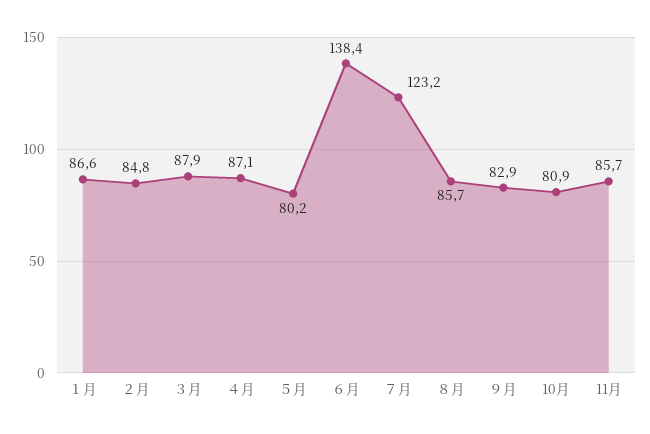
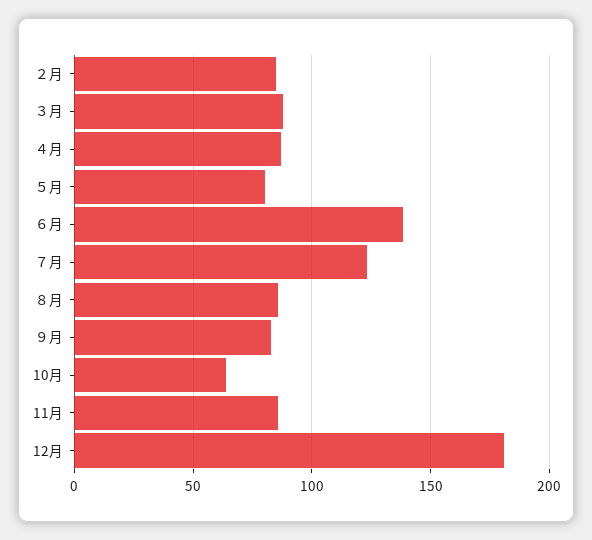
１月: 86.6 -> none
10月: 80.9 -> 65
12月: none -> 180

